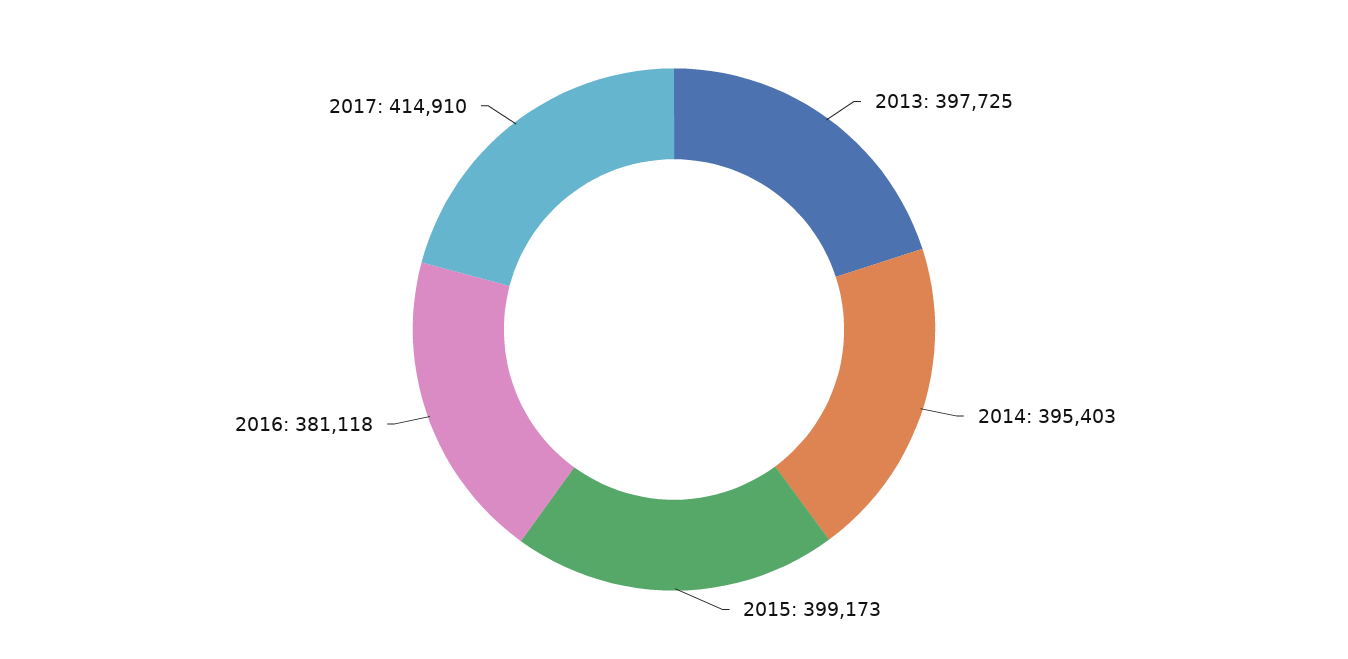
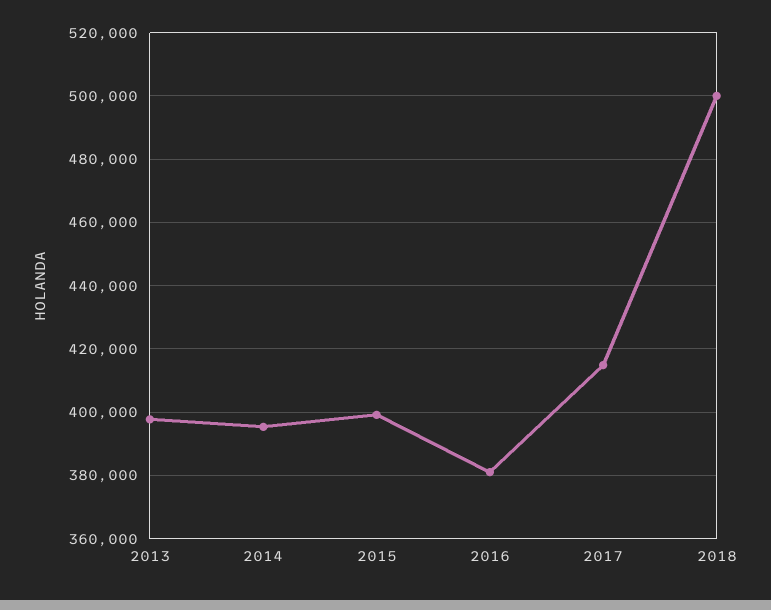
2018: none -> 500000

